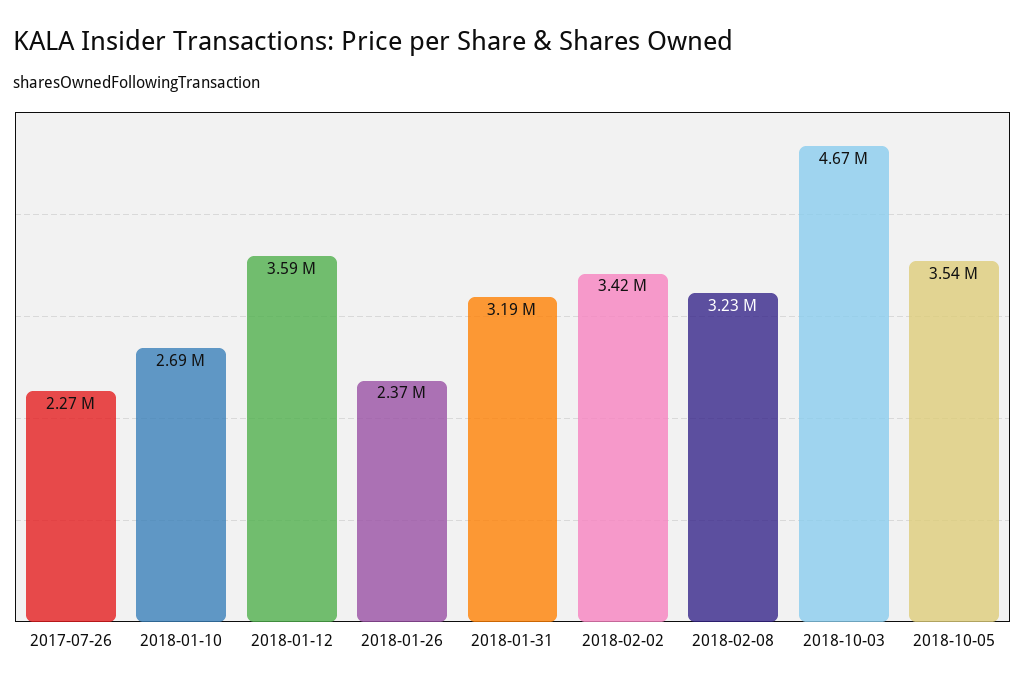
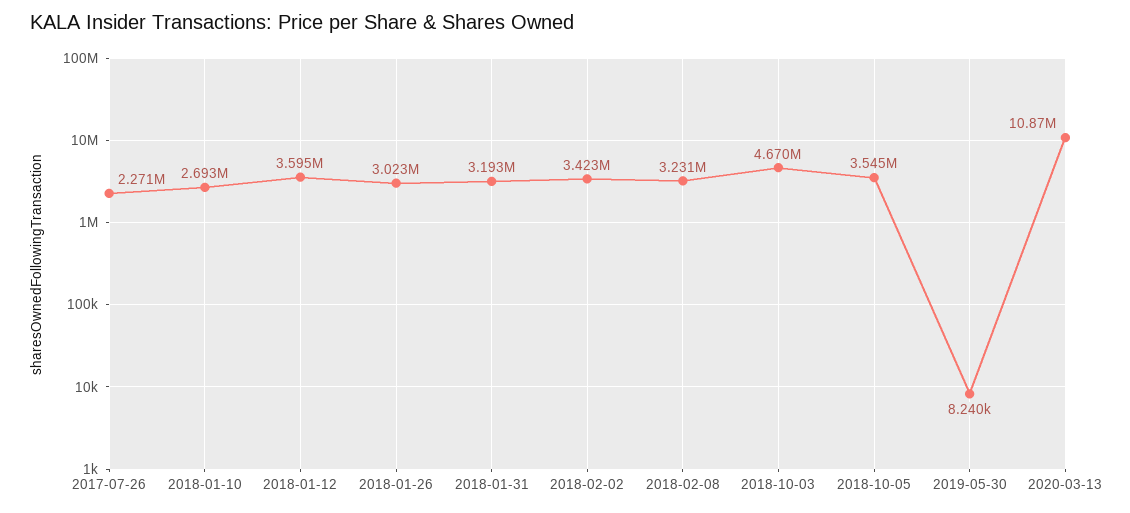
2018-01-26: 2370000 -> 3023000
2019-05-30: none -> 8240
2020-03-13: none -> 10870000

